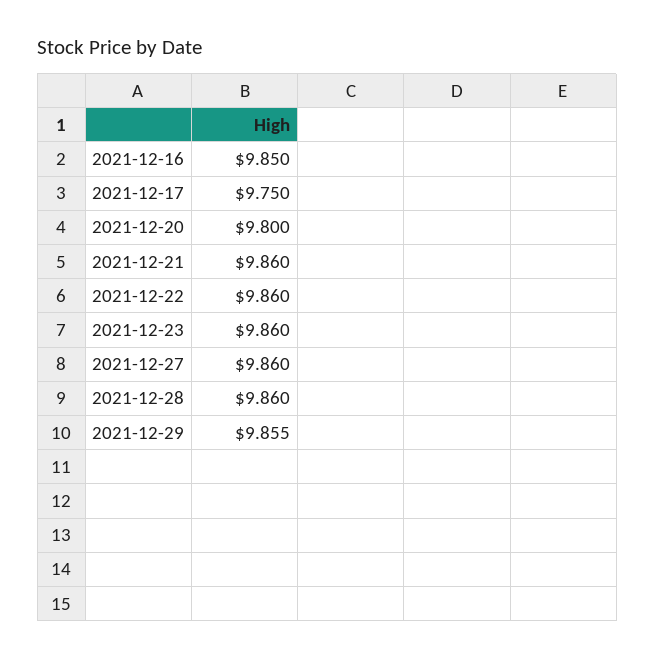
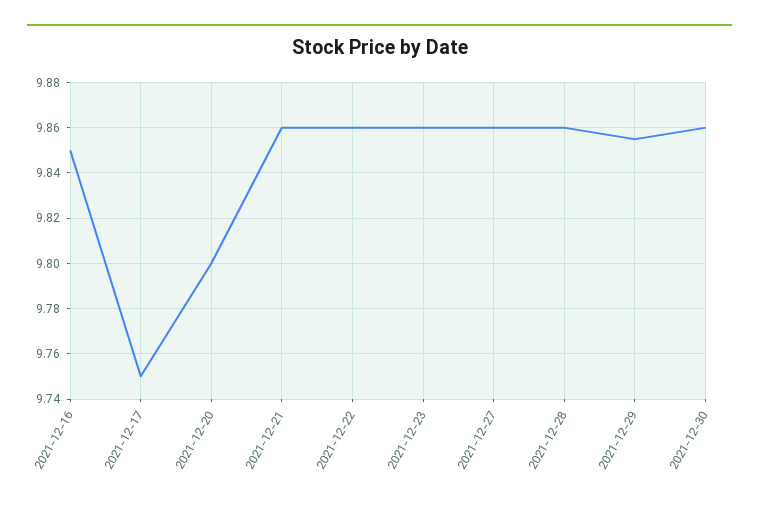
2021-12-30: none -> 9.86

